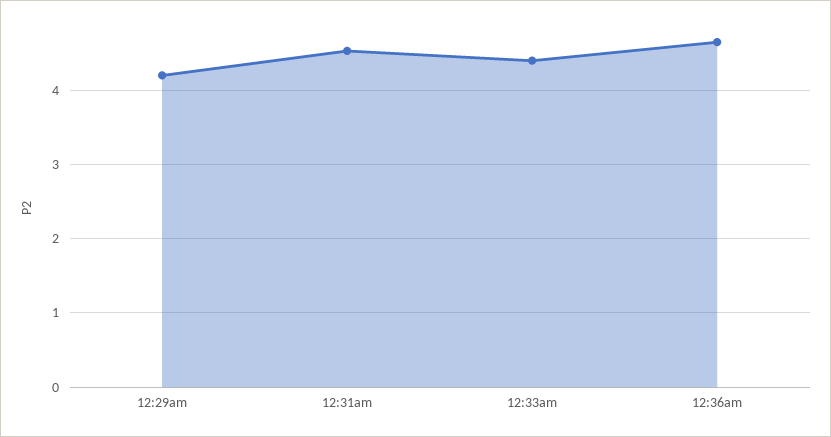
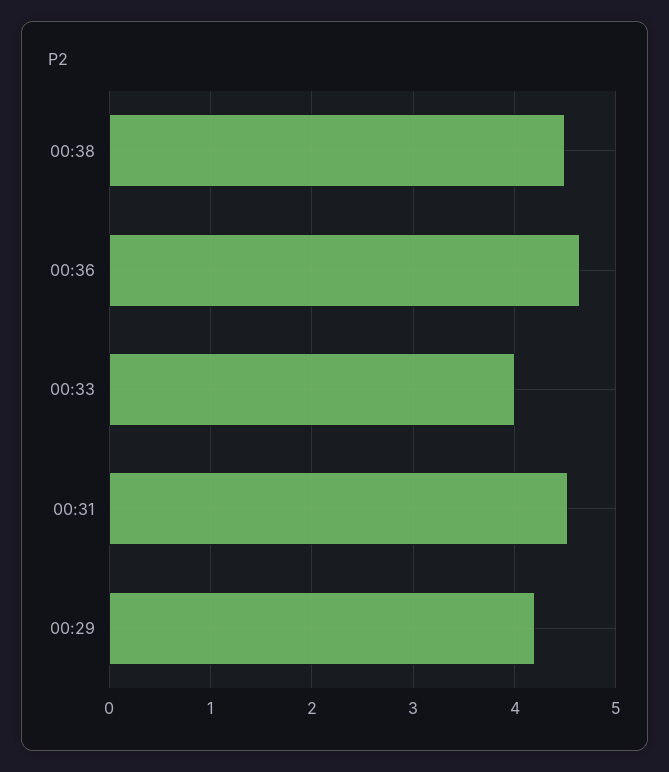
12:33am: 4.4 -> 4
00:38: none -> 4.5

